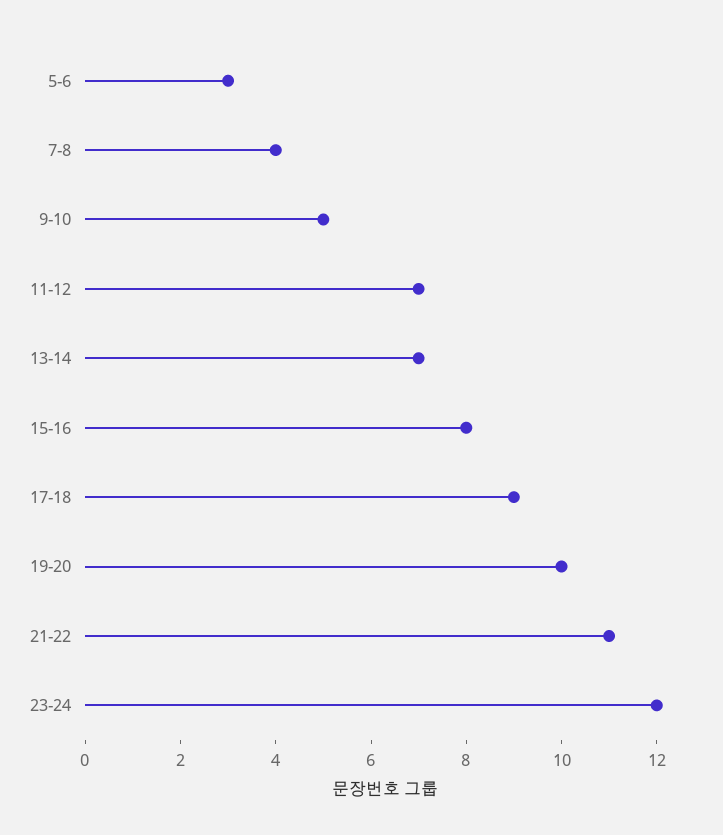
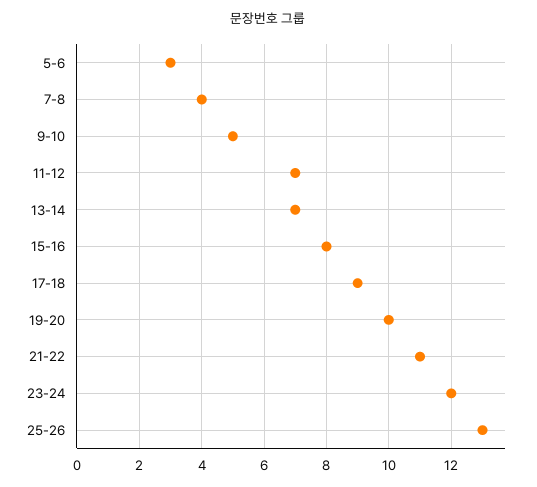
25-26: none -> 13

